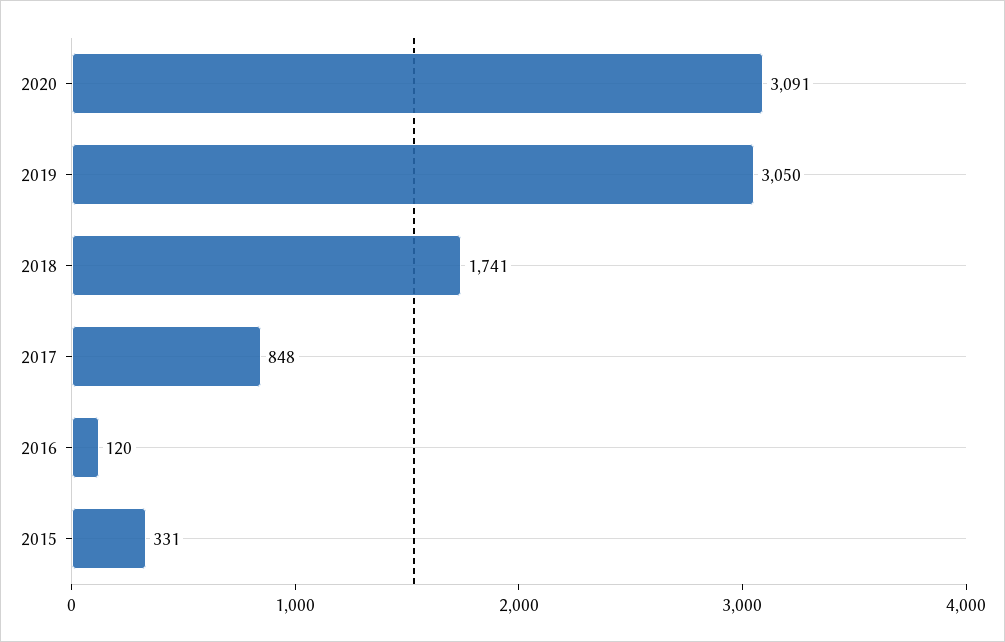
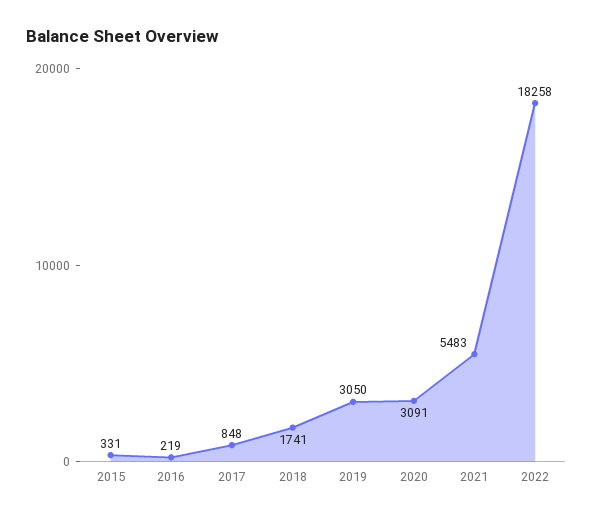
2016: 120 -> 219
2021: none -> 5483
2022: none -> 18258

